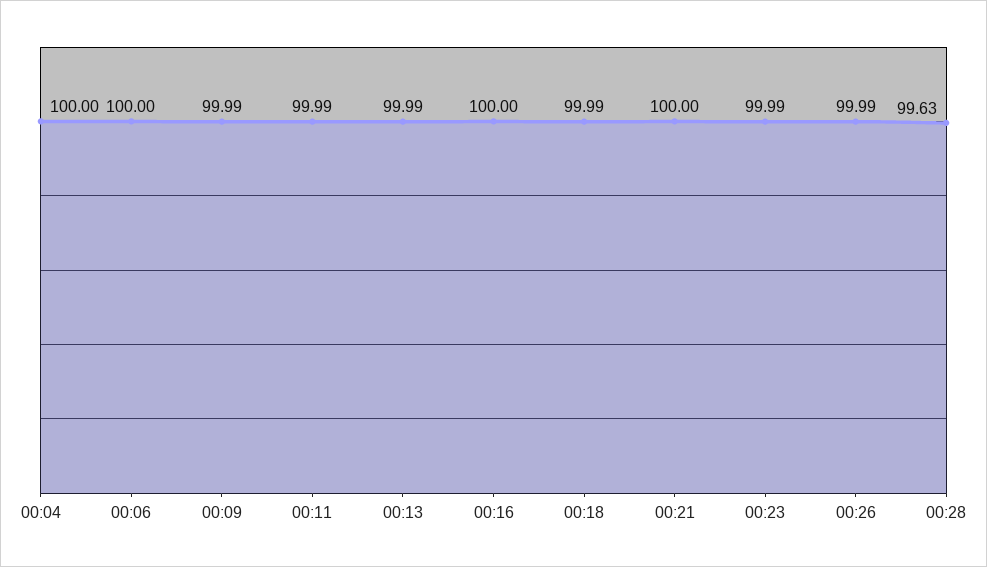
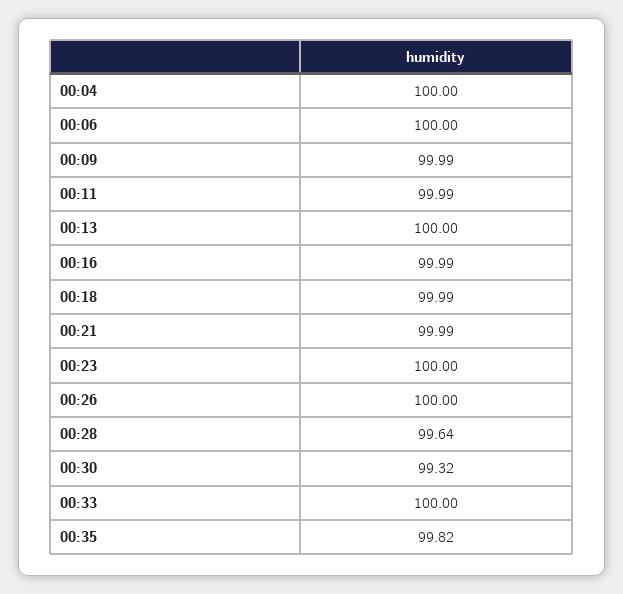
00:13: 99.99 -> 100
00:16: 100 -> 99.99
00:21: 100 -> 99.99
00:23: 99.99 -> 100
00:26: 99.99 -> 100
00:28: 99.63 -> 99.64
00:30: none -> 99.32
00:33: none -> 100
00:35: none -> 99.82

